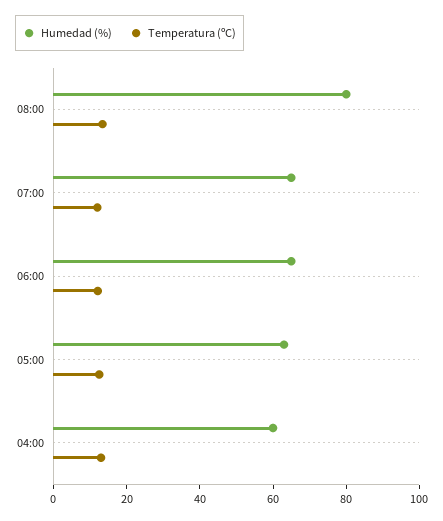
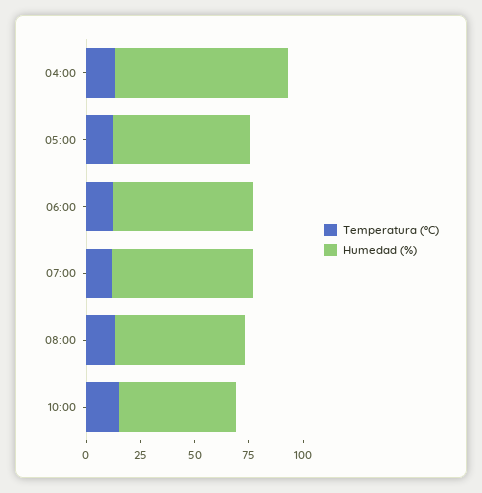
Humedad (%), 08:00: 80 -> 60
Humedad (%), 04:00: 60 -> 80
Temperatura (ºC), 10:00: none -> 15
Humedad (%), 10:00: none -> 55

